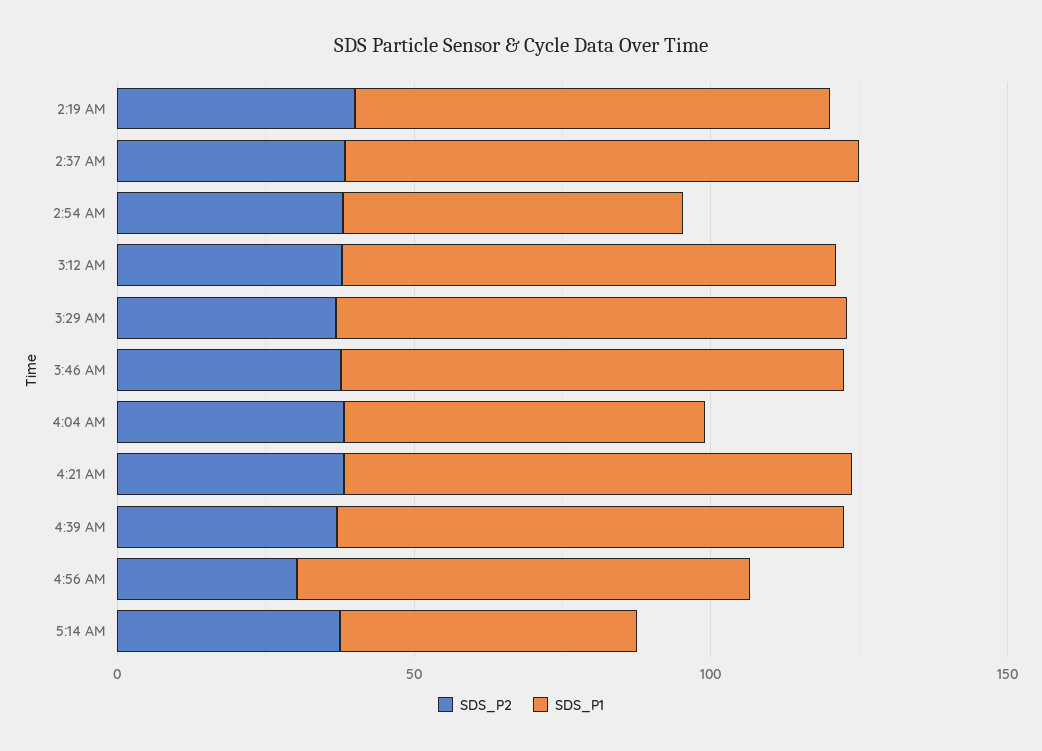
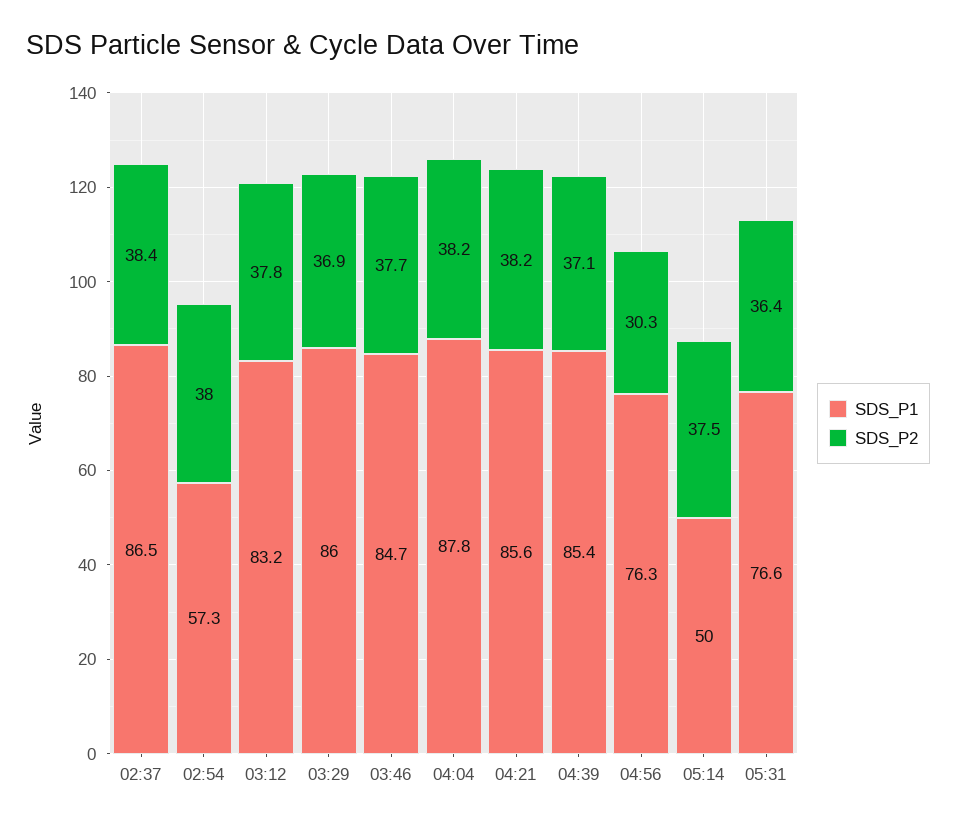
SDS_P2, 2:19 AM: 40 -> none
SDS_P1, 2:19 AM: 80 -> none
SDS_P1, 4:04 AM: 60 -> 87.8
SDS_P1, 05:31: none -> 76.6
SDS_P2, 05:31: none -> 36.4

